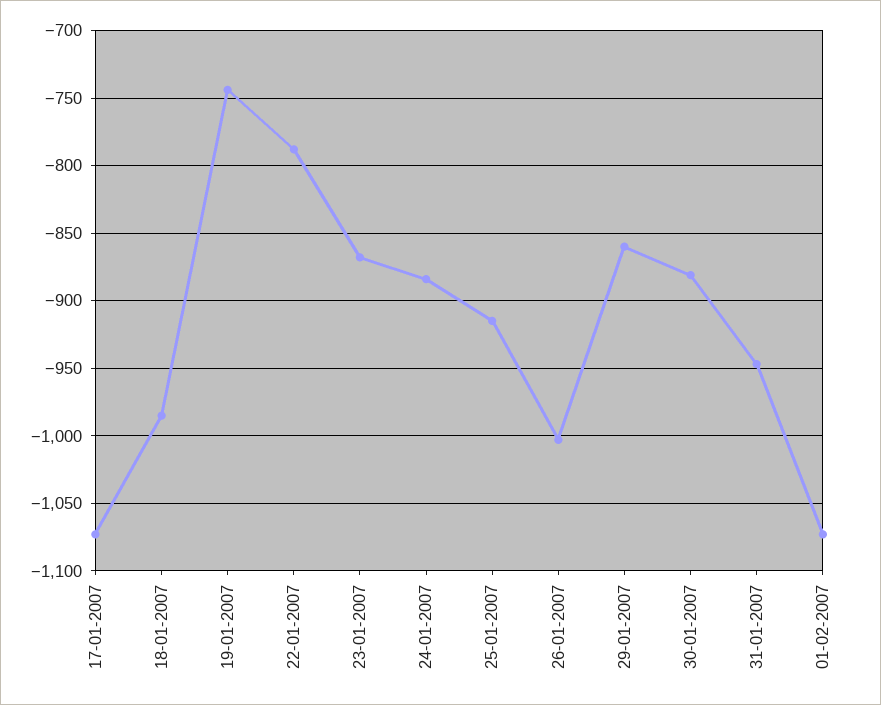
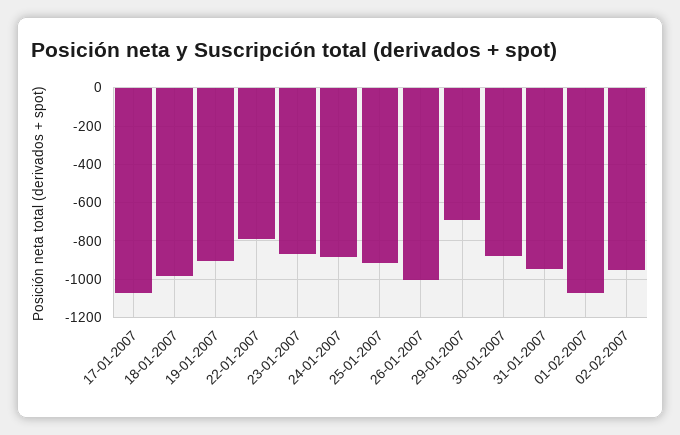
19-01-2007: -745 -> -900
29-01-2007: -860 -> -700
02-02-2007: none -> -950

